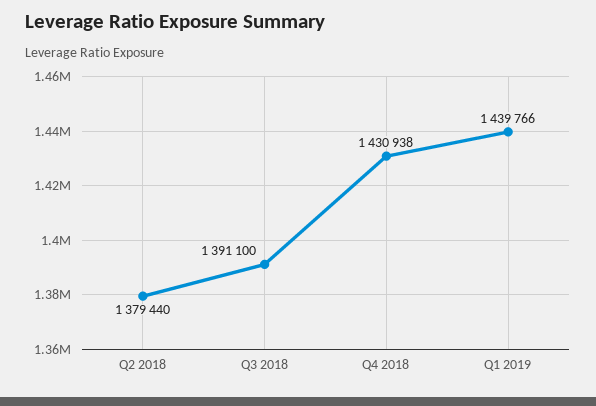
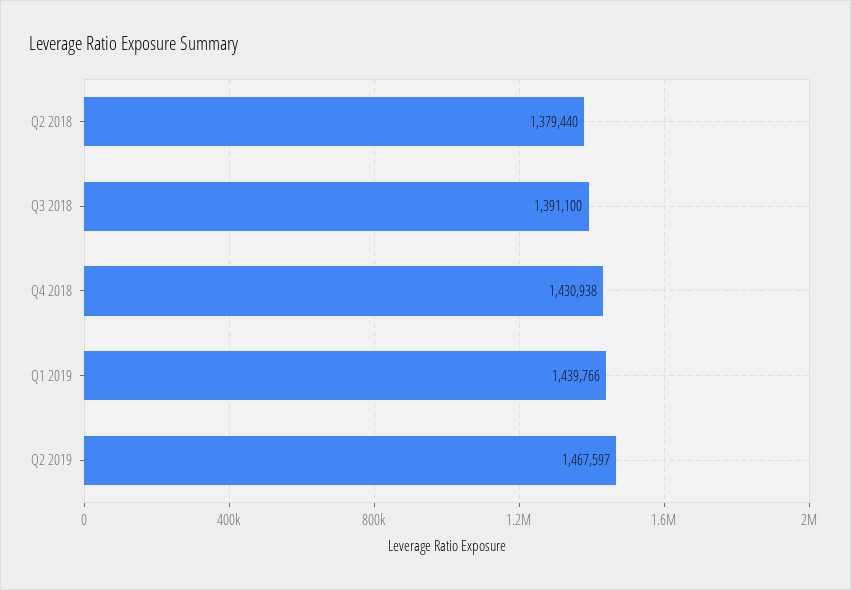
Q2 2019: none -> 1467597

